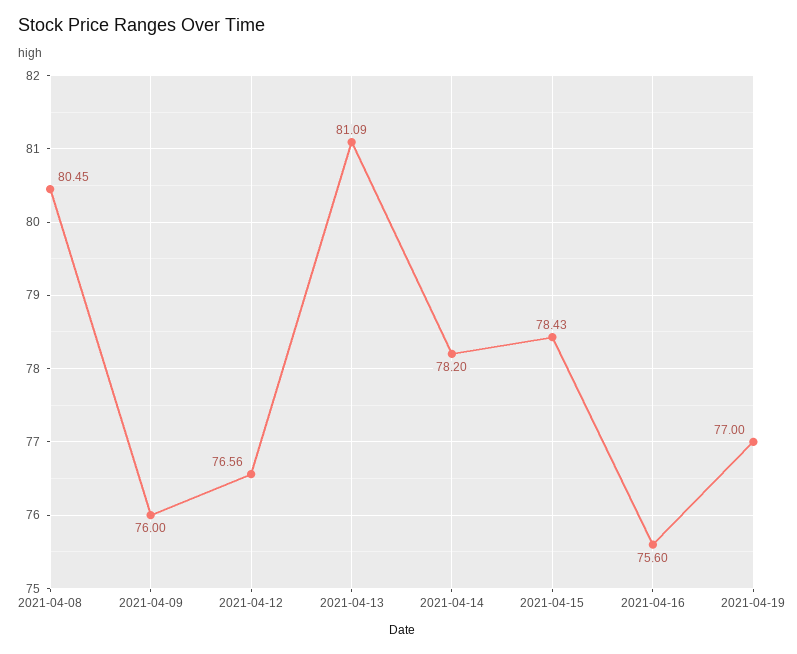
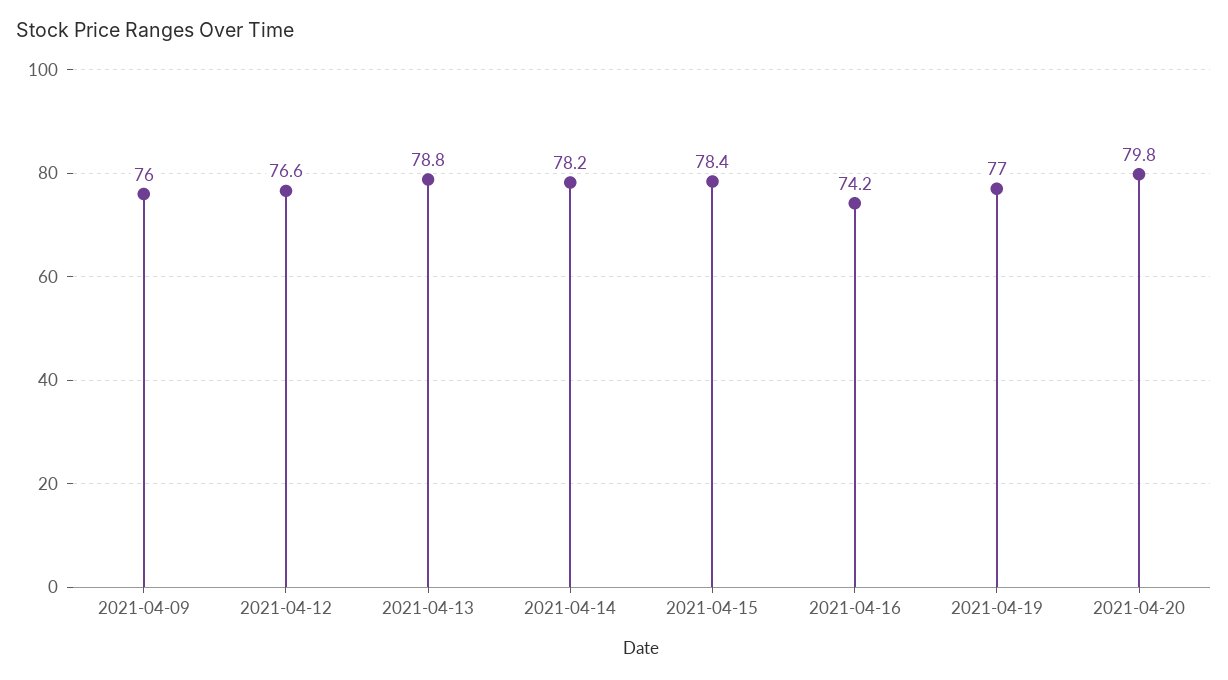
2021-04-08: 80.45 -> none
2021-04-13: 81.09 -> 78.8
2021-04-16: 75.6 -> 74.2
2021-04-20: none -> 79.8

